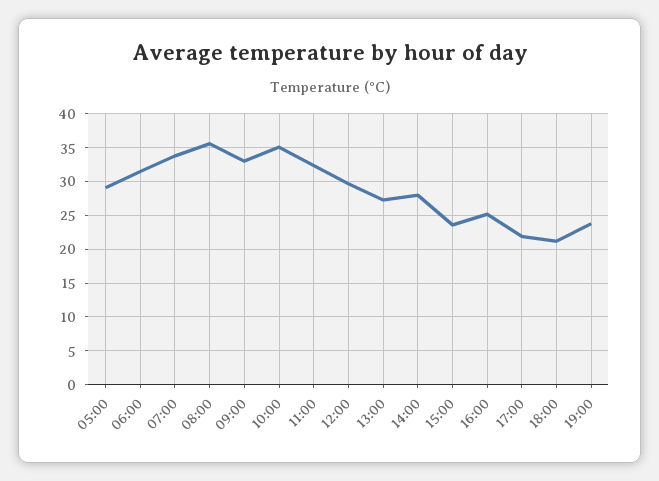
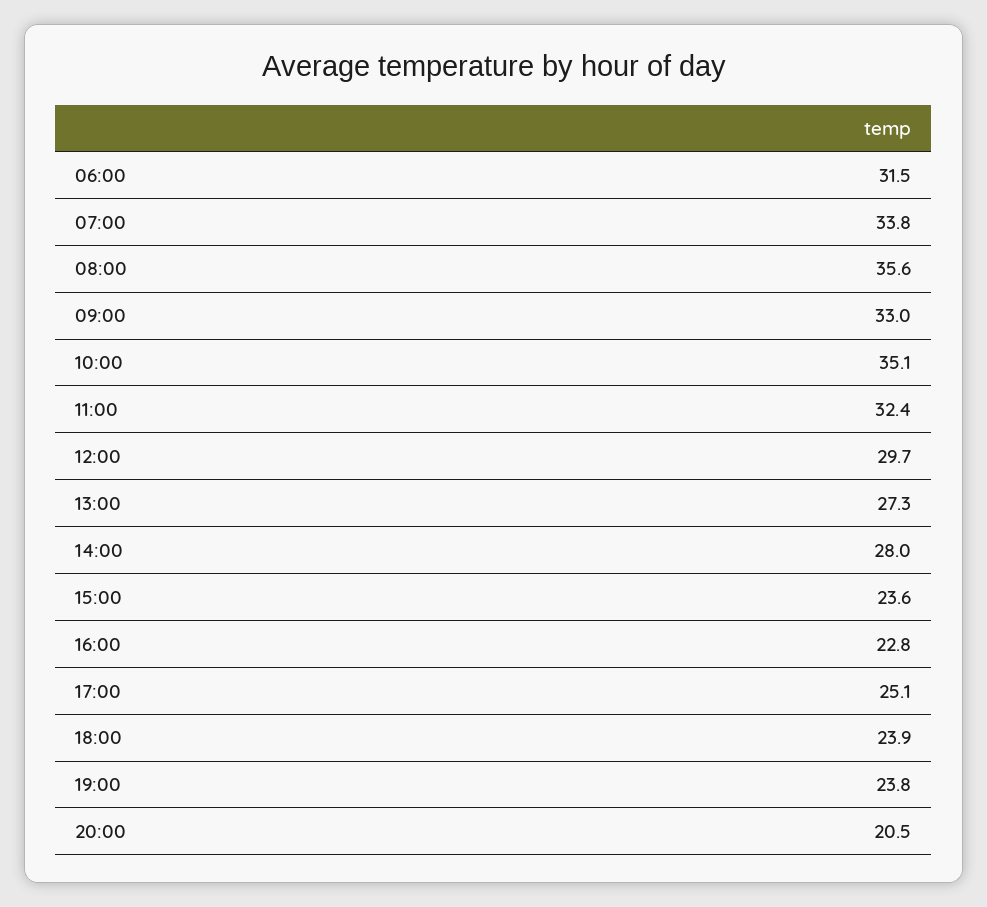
05:00: 29 -> none
16:00: 25 -> 22.8
17:00: 22 -> 25.1
18:00: 21 -> 23.9
20:00: none -> 20.5

